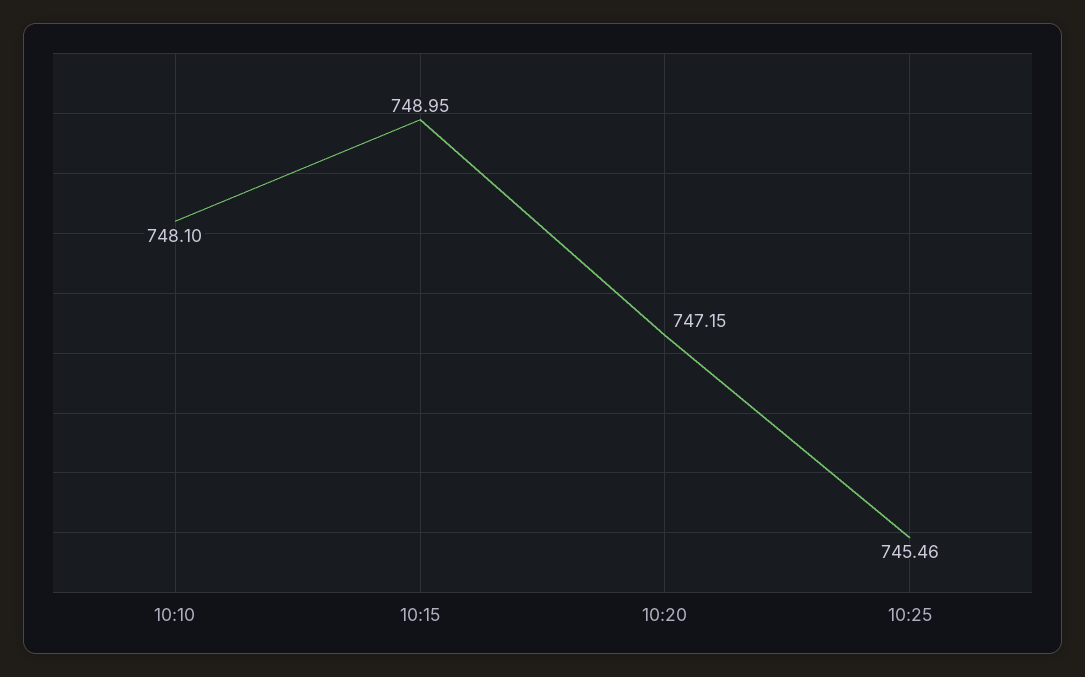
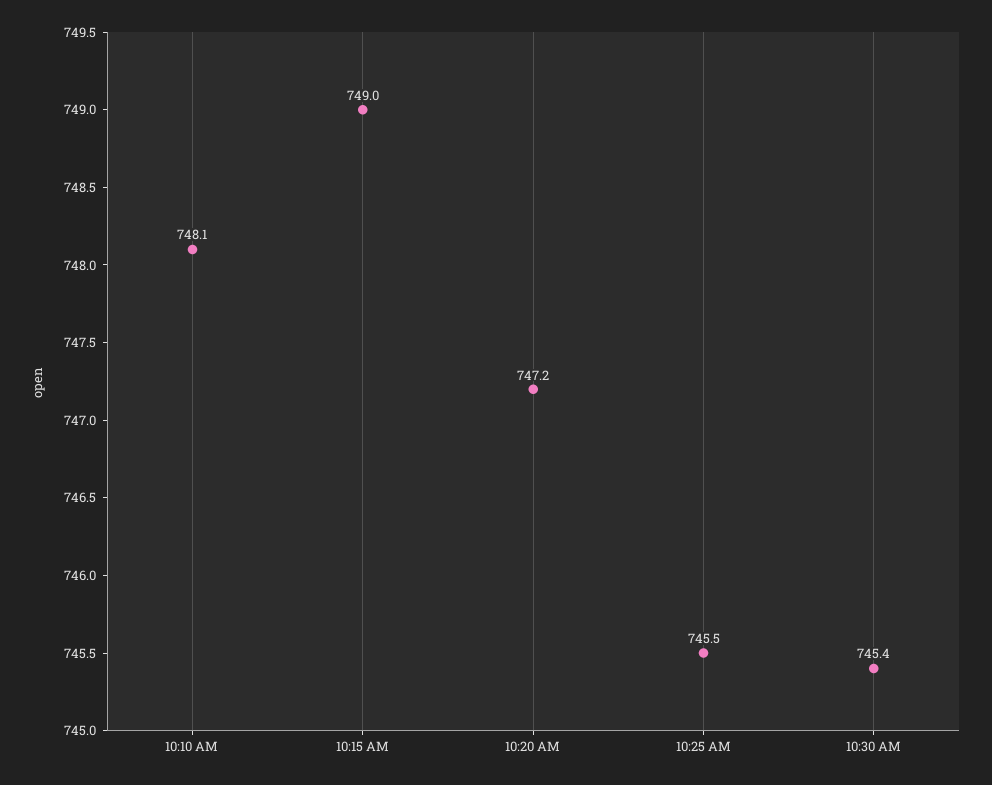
10:30 AM: none -> 745.4

